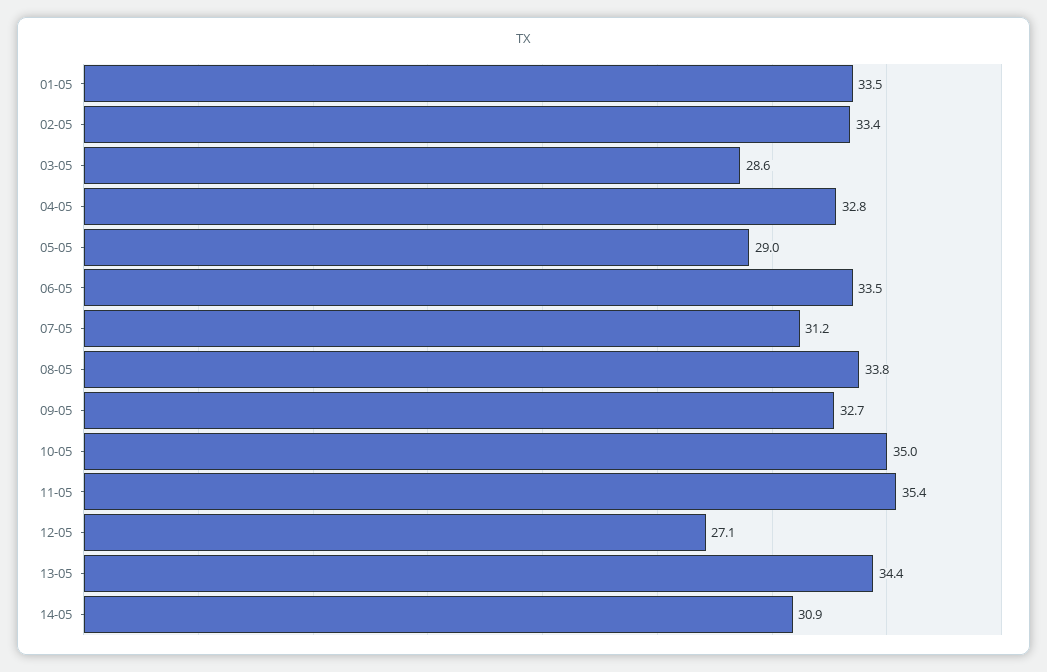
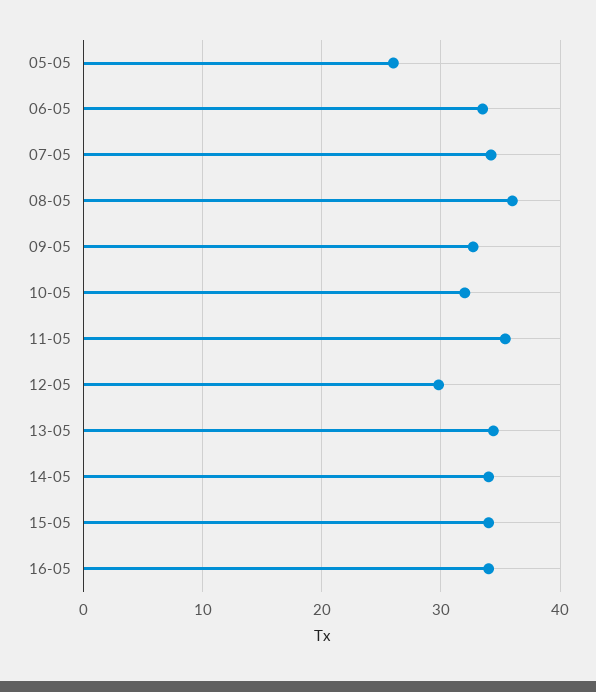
01-05: 33.5 -> none
02-05: 33.4 -> none
03-05: 28.6 -> none
04-05: 32.8 -> none
05-05: 29 -> 26
07-05: 31.2 -> 34
08-05: 33.8 -> 36
10-05: 35 -> 32
12-05: 27.1 -> 30
14-05: 30.9 -> 34
15-05: none -> 34
16-05: none -> 34

